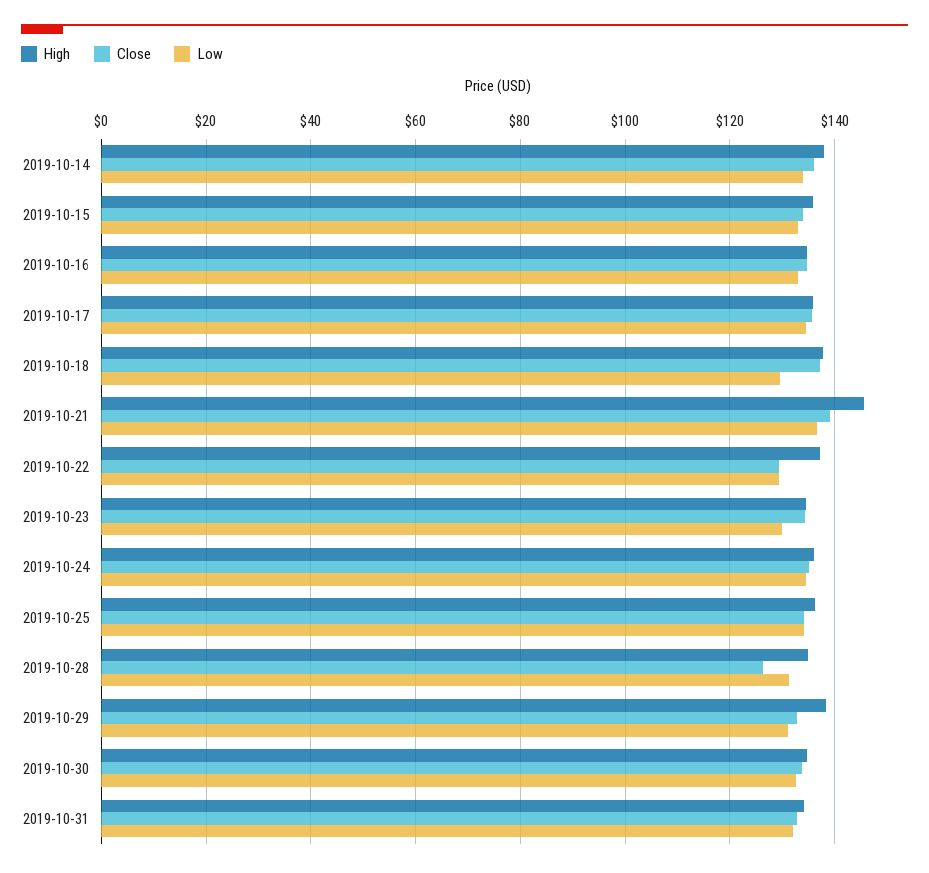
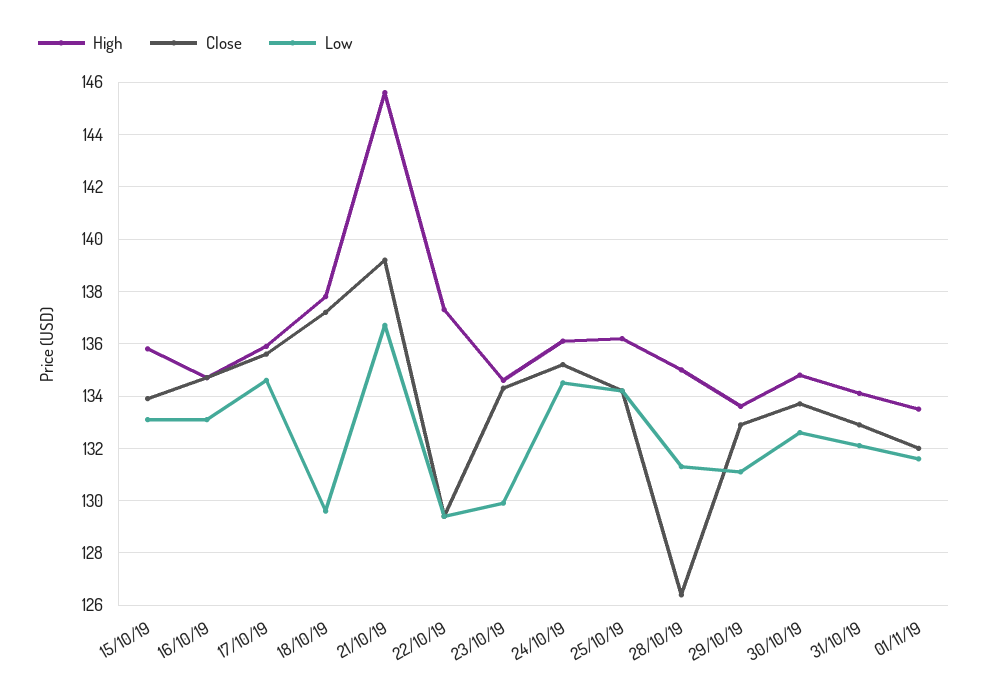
High, 2019-10-14: 138 -> none
Close, 2019-10-14: 136 -> none
Low, 2019-10-14: 134 -> none
High, 2019-10-29: 138 -> 133.5
High, 01/11/19: none -> 133.5
Close, 01/11/19: none -> 132
Low, 01/11/19: none -> 131.5

